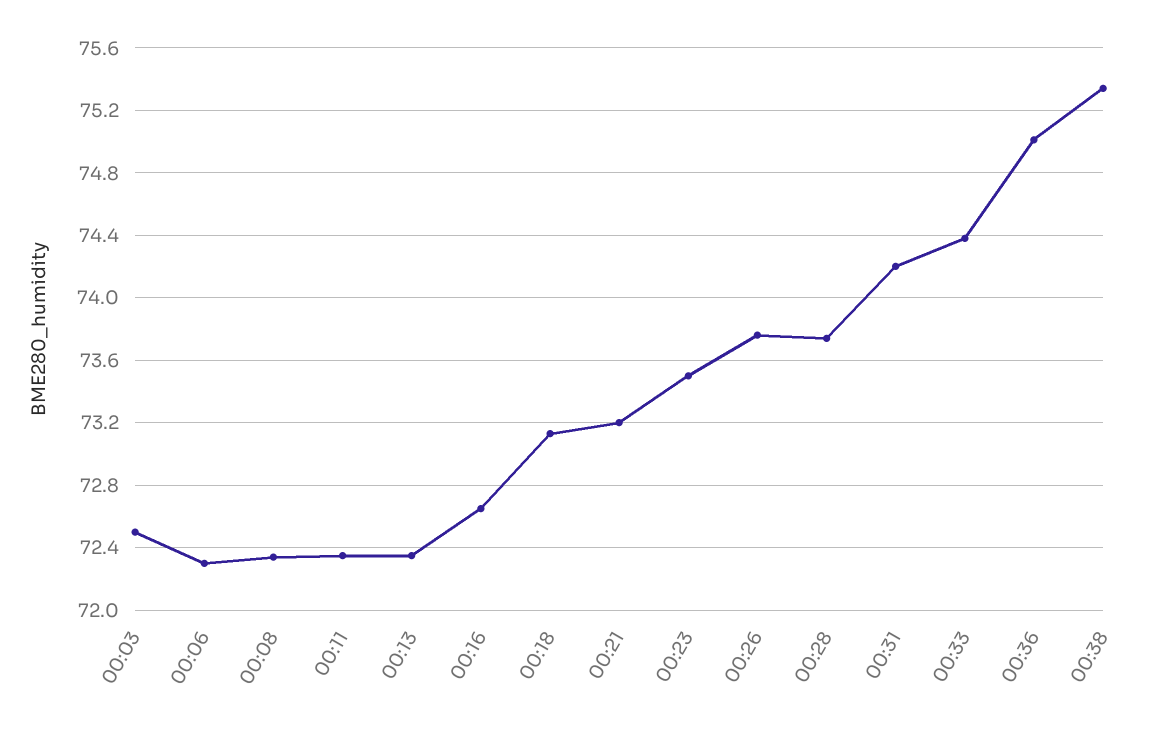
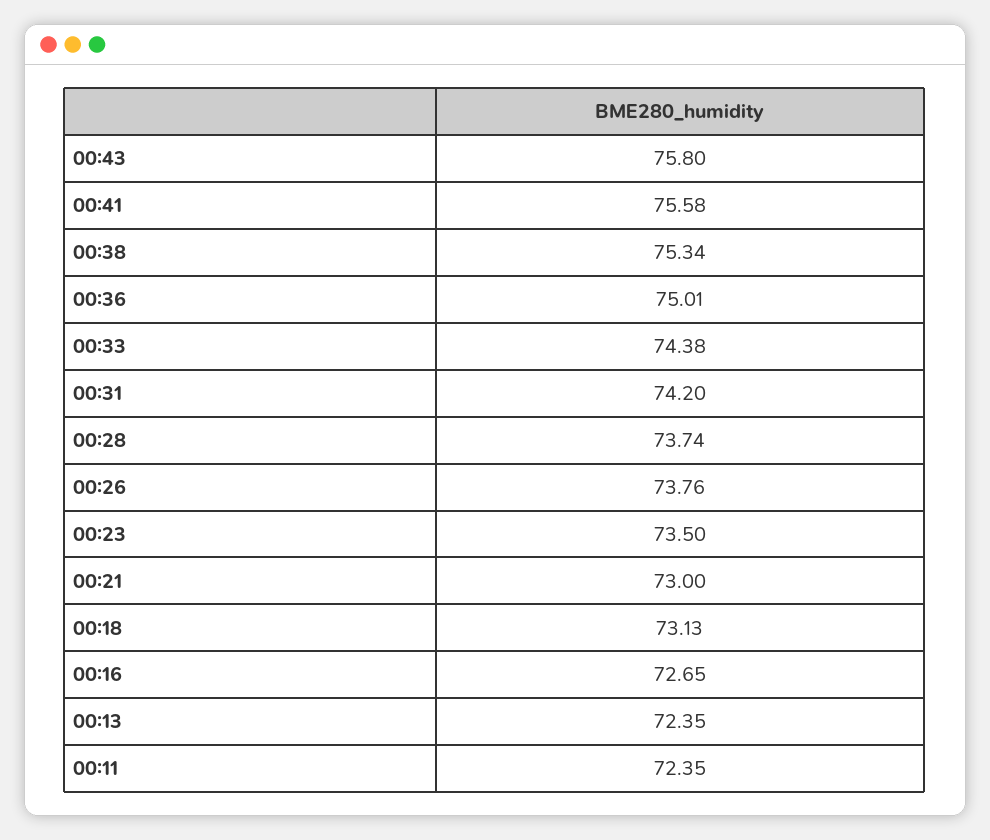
00:03: 72.5 -> none
00:06: 72.3 -> none
00:08: 72.35 -> none
00:21: 73.2 -> 73
00:43: none -> 75.8
00:41: none -> 75.58

